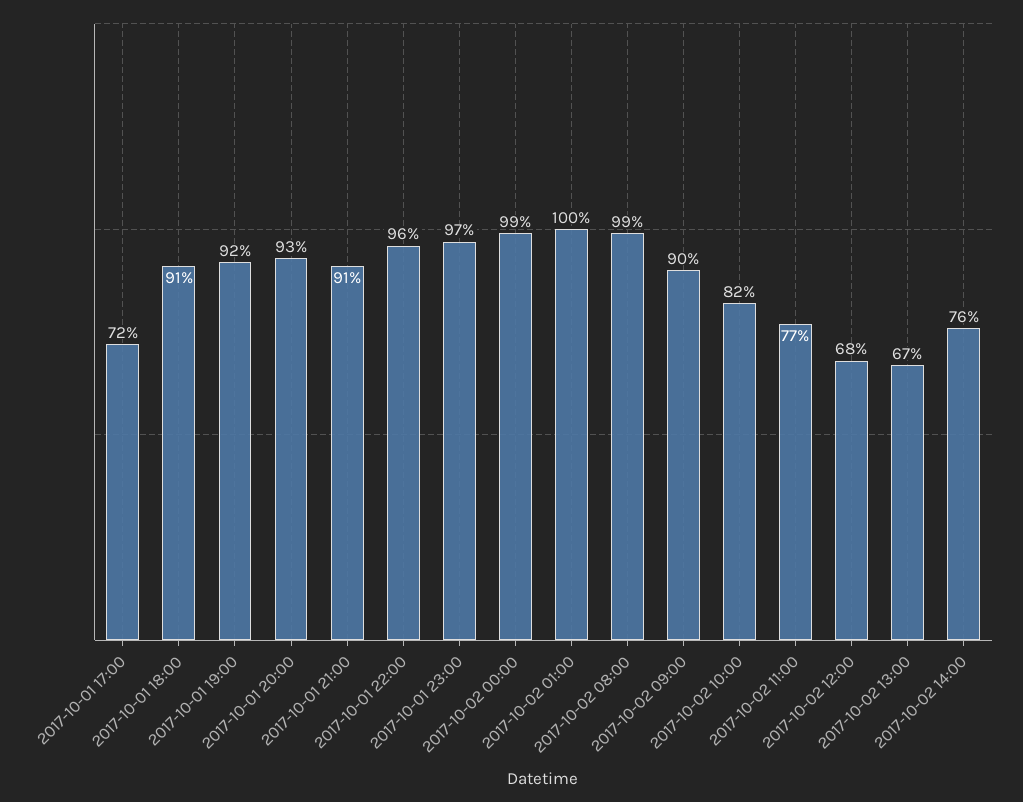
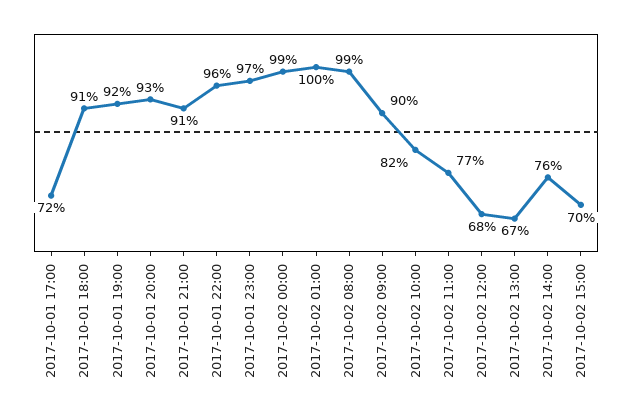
2017-10-02 15:00: none -> 70

